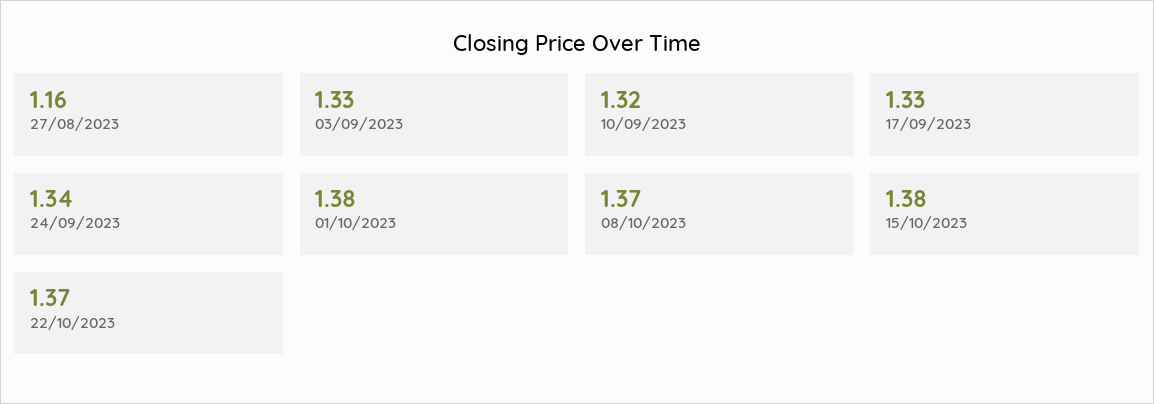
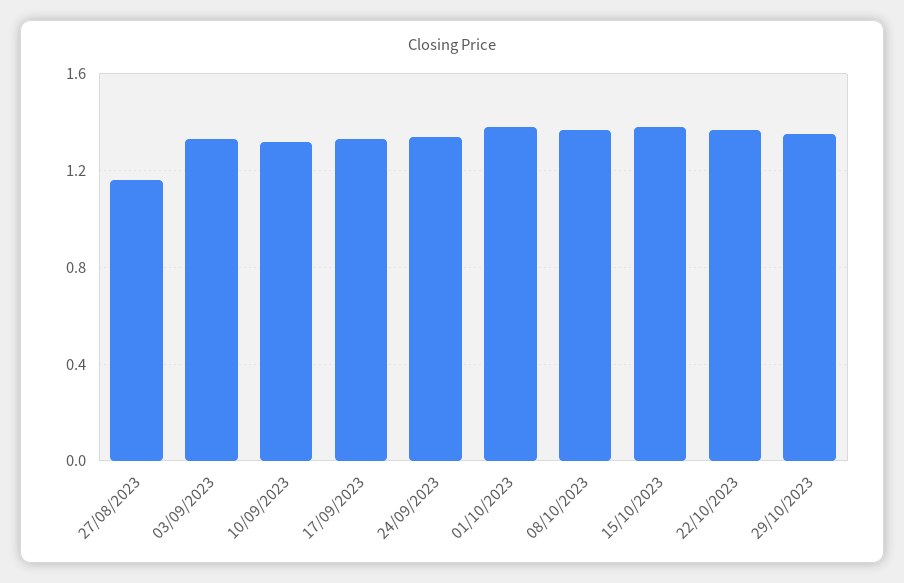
29/10/2023: none -> 1.35

